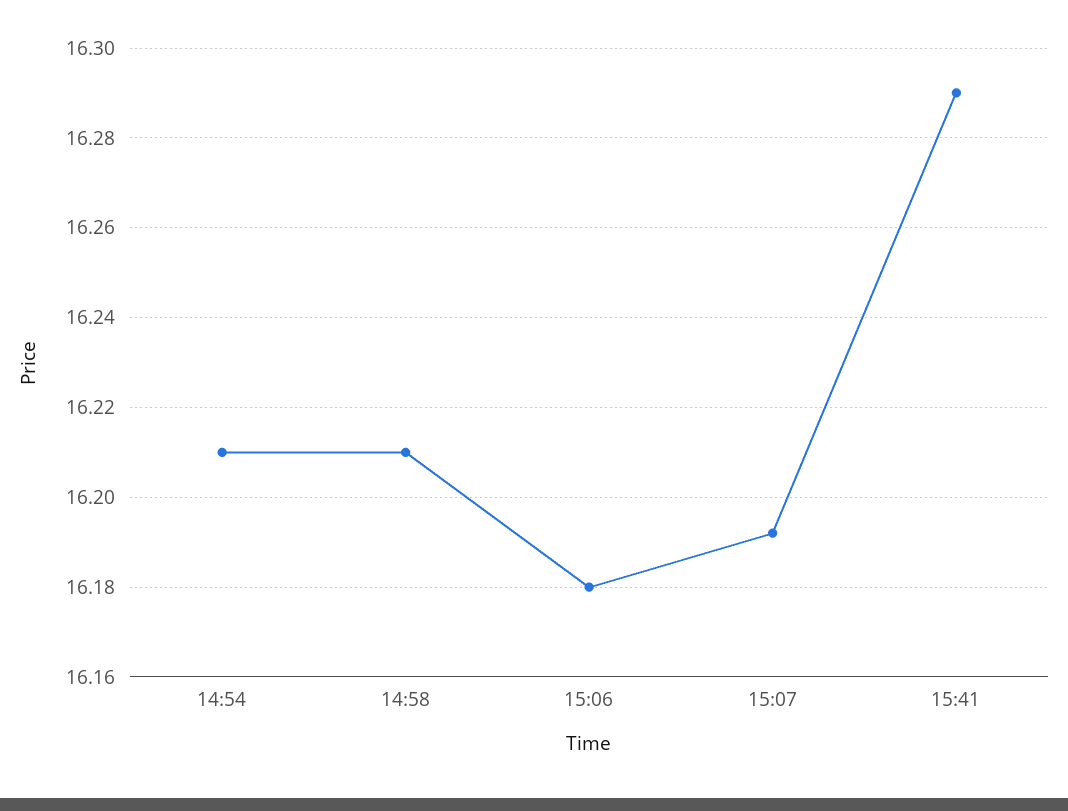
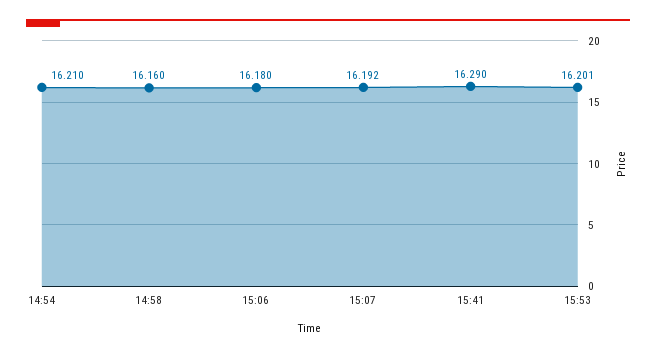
14:58: 16.21 -> 16.16
15:53: none -> 16.201

